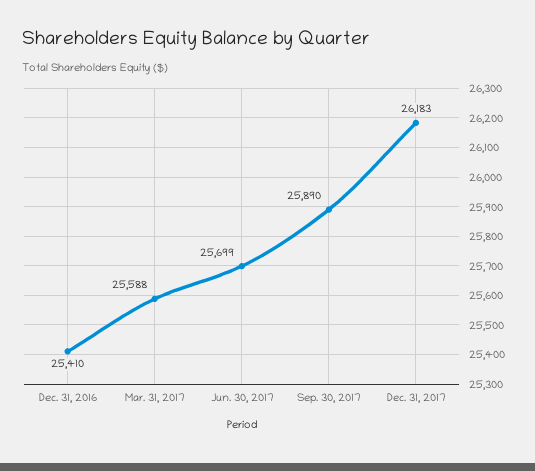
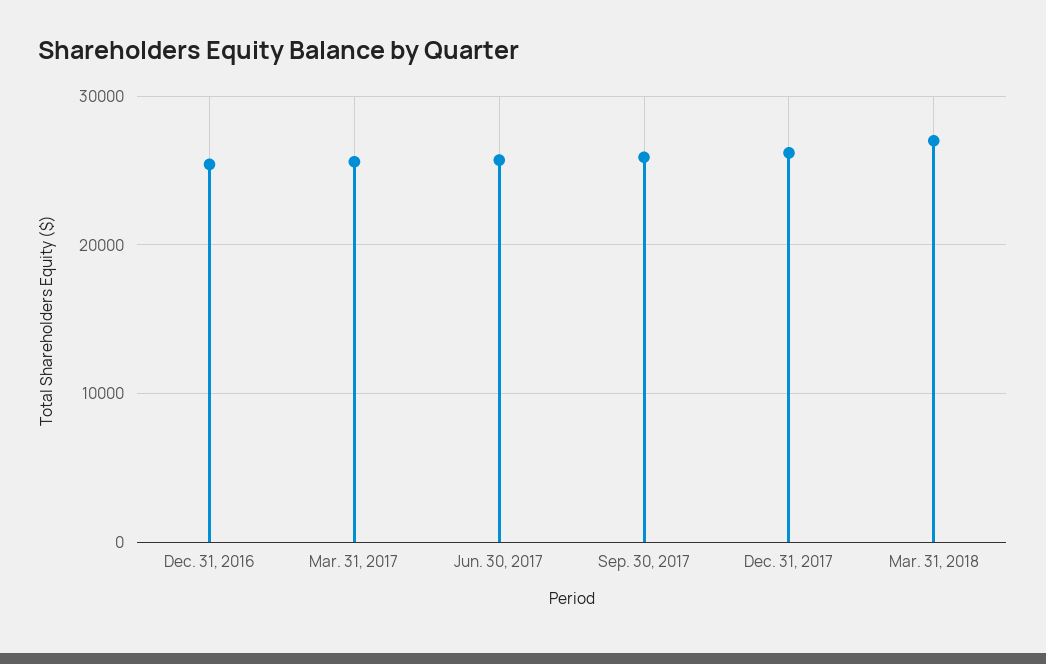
Mar. 31, 2018: none -> 27000

